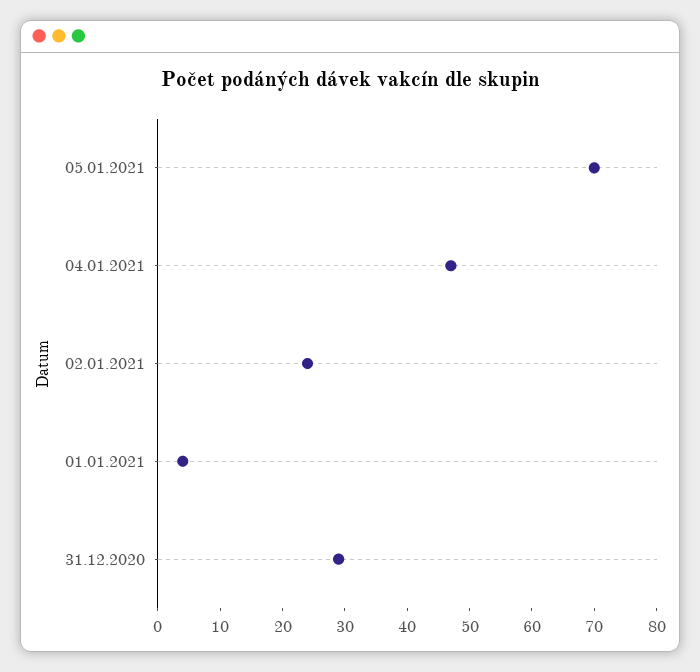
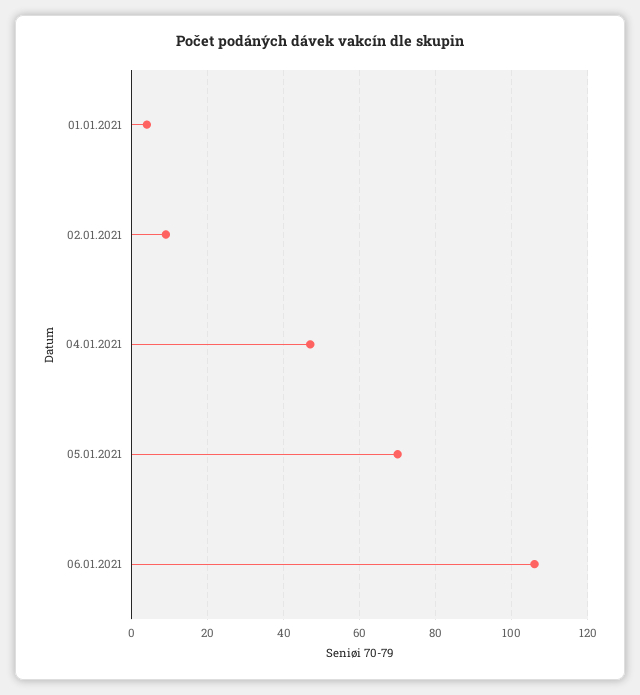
02.01.2021: 25 -> 10
31.12.2020: 30 -> none
06.01.2021: none -> 105

